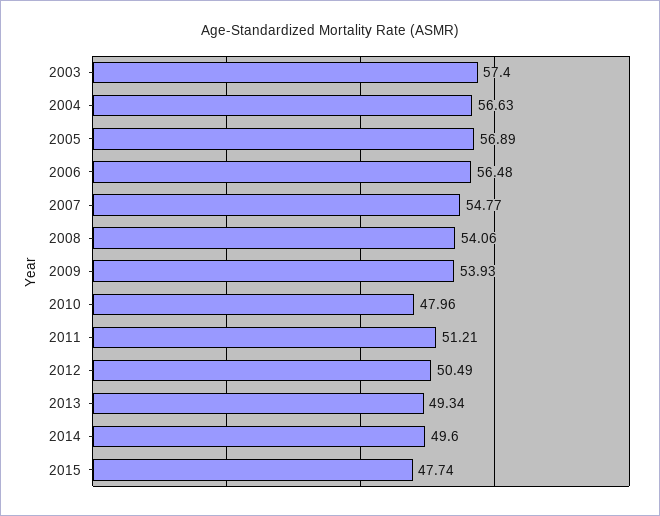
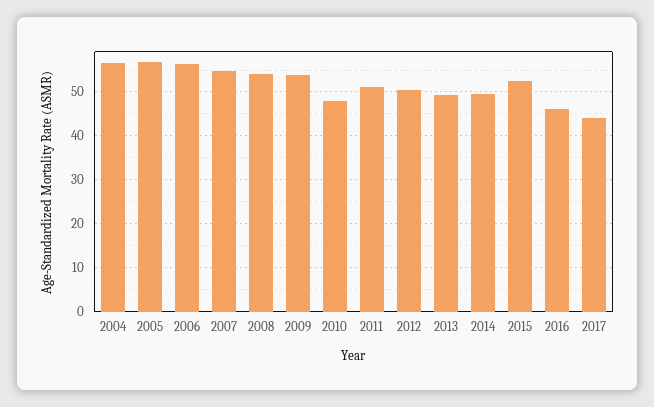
2003: 57.4 -> none
2015: 47.74 -> 52
2016: none -> 46
2017: none -> 44

